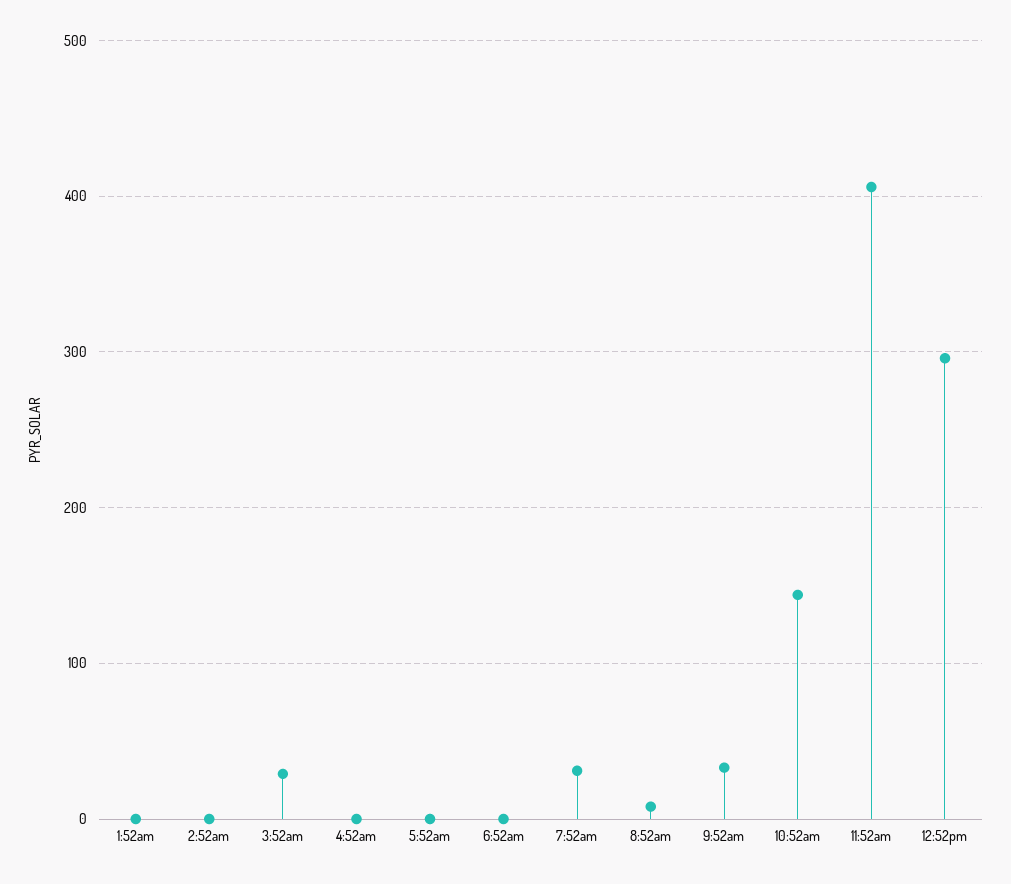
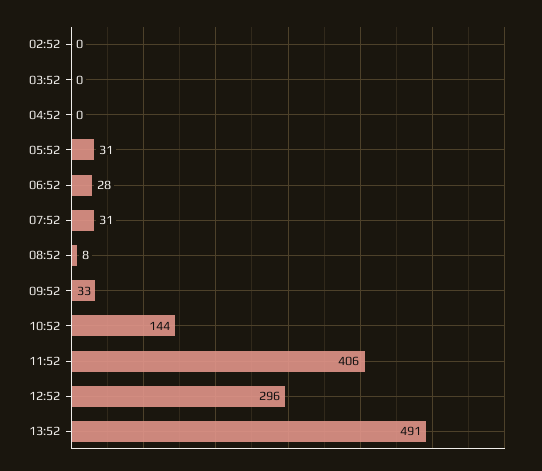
1:52am: 0 -> none
3:52am: 30 -> 0
5:52am: 0 -> 31
6:52am: 0 -> 28
13:52: none -> 491

